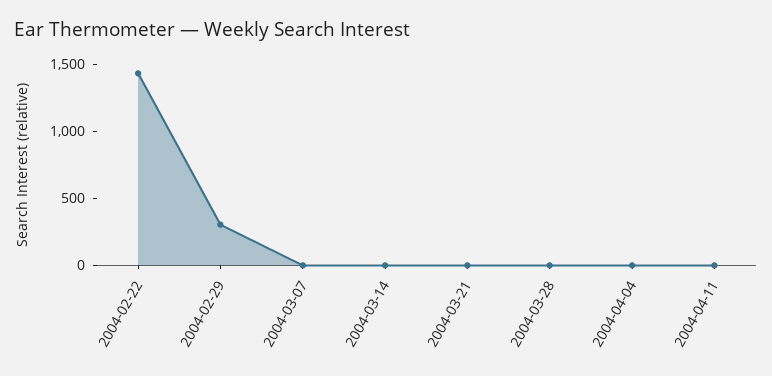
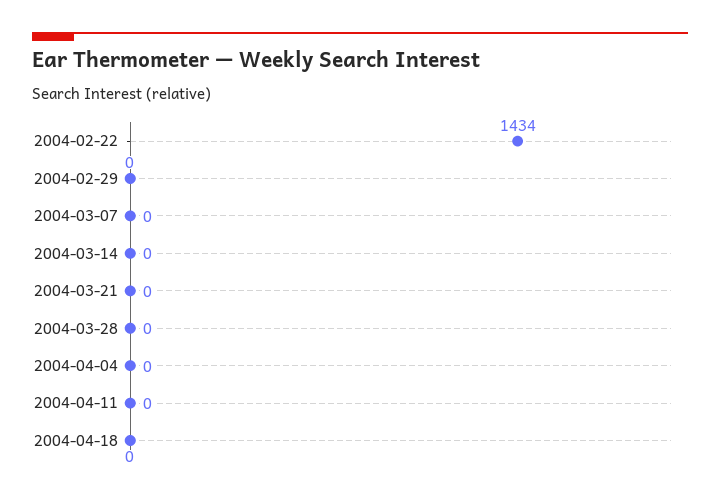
2004-02-29: 300 -> 0
2004-04-18: none -> 0

